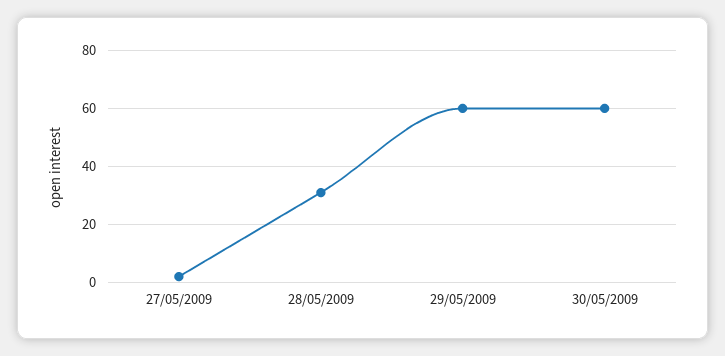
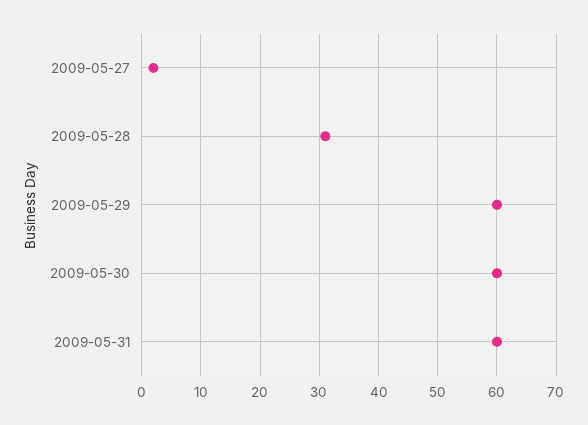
2009-05-31: none -> 60

